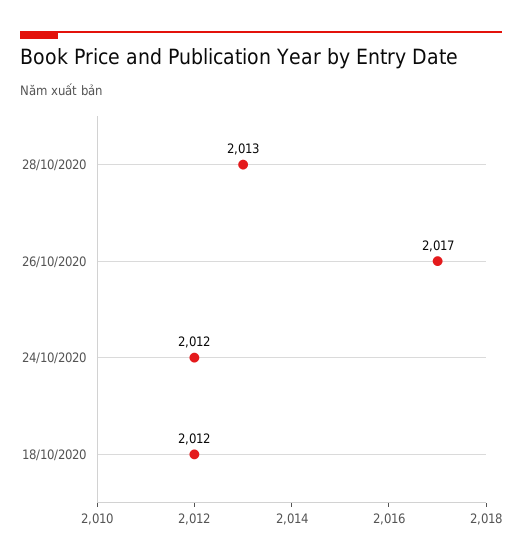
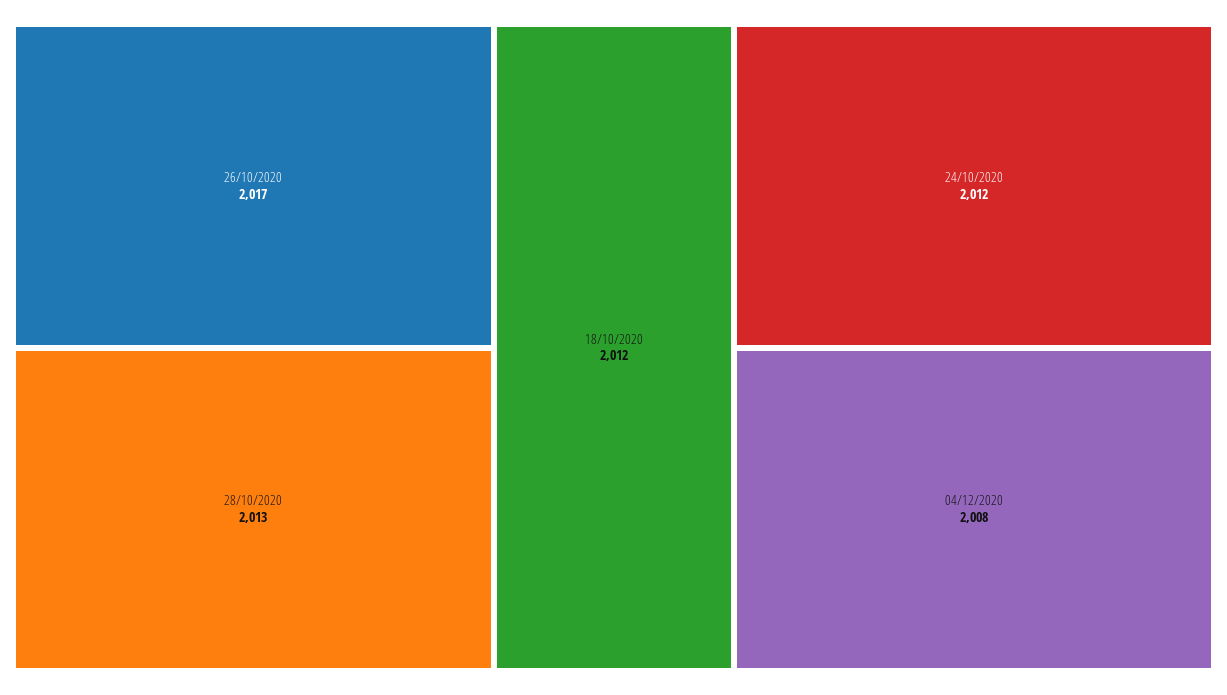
04/12/2020: none -> 2008

